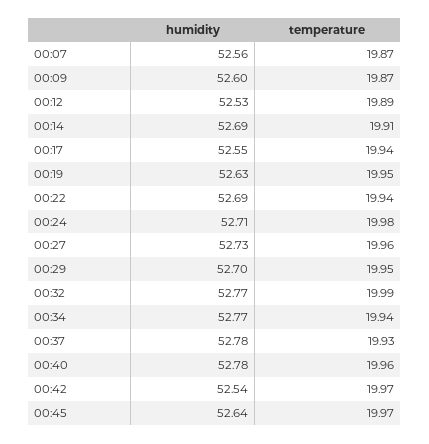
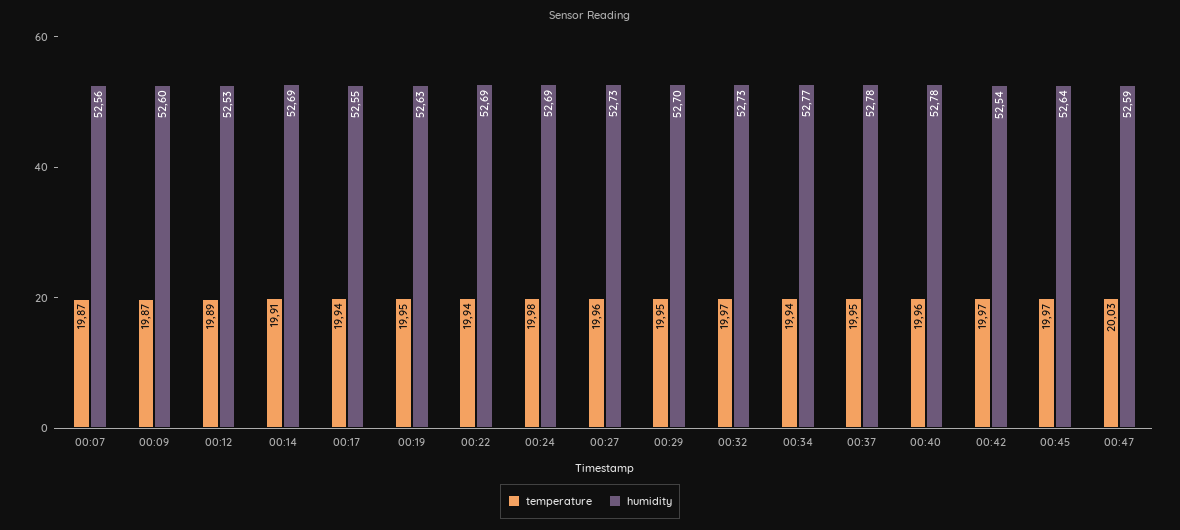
humidity, 00:24: 52.71 -> 52.69
humidity, 00:32: 52.77 -> 52.73
temperature, 00:32: 19.99 -> 19.97
temperature, 00:37: 19.93 -> 19.95
temperature, 00:47: none -> 20.03
humidity, 00:47: none -> 52.59

